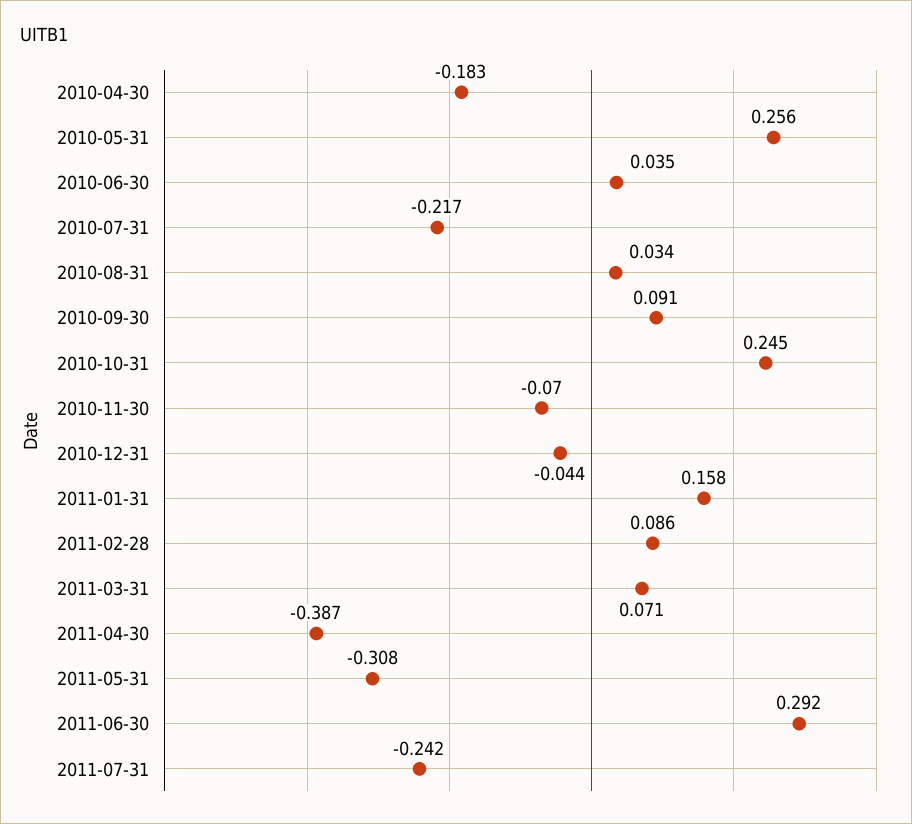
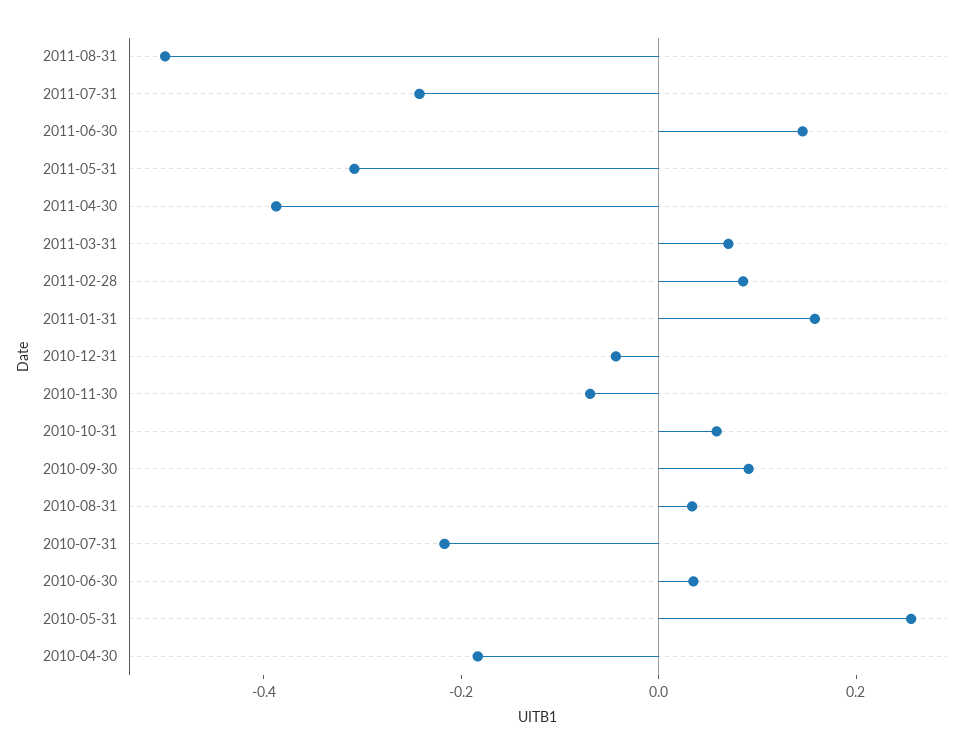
2010-10-31: 0.245 -> 0.05
2011-06-30: 0.292 -> 0.15
2011-08-31: none -> -0.5

